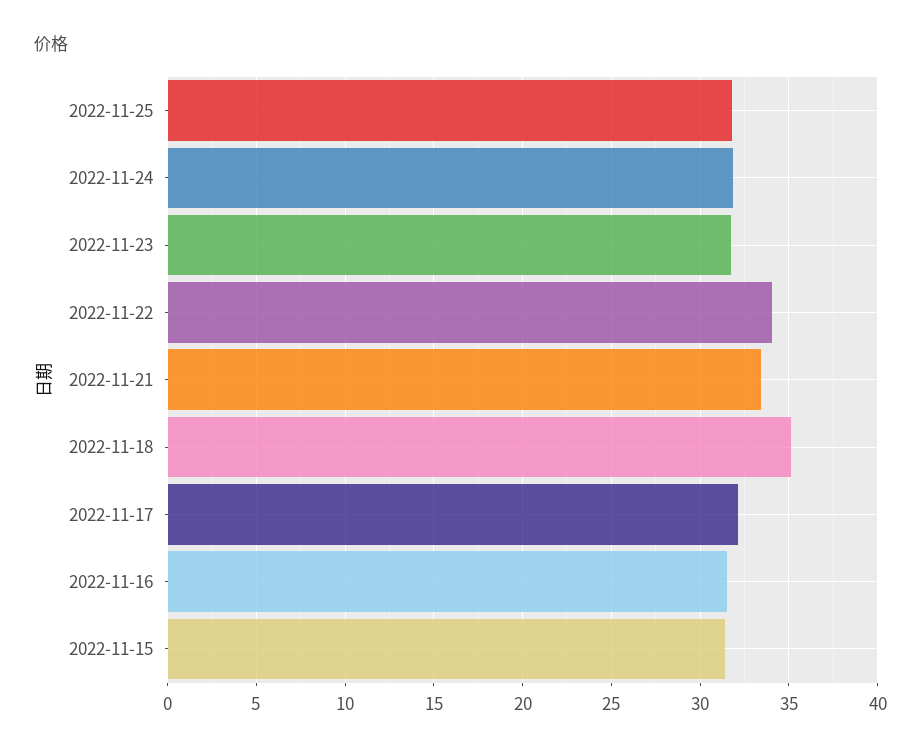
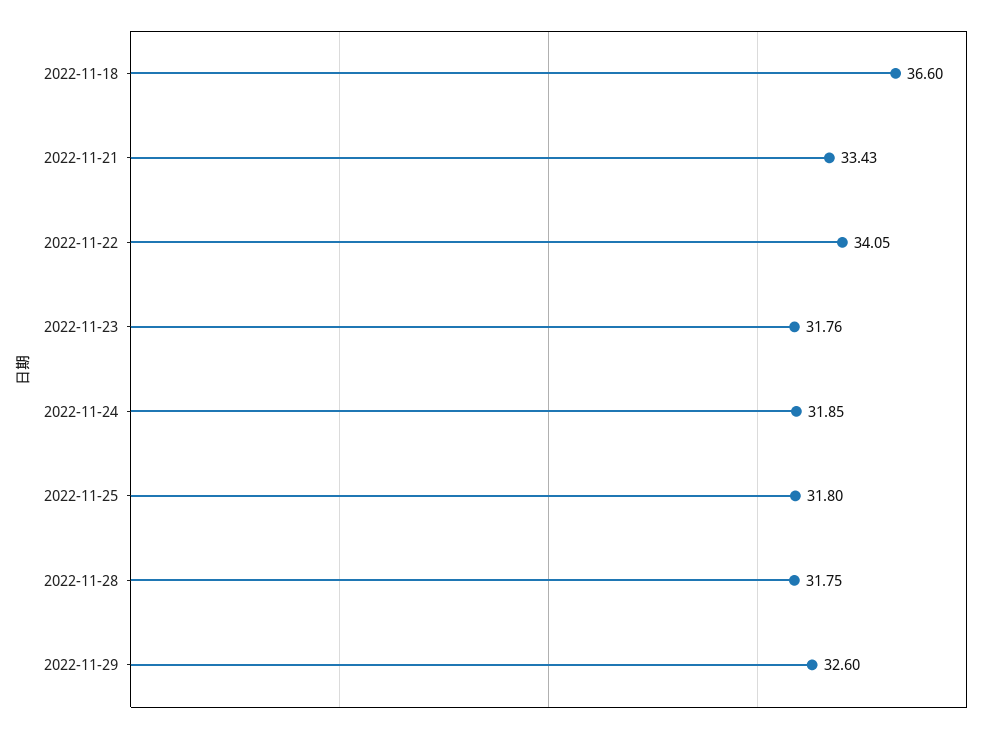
2022-11-18: 35 -> 36.6
2022-11-17: 32 -> none
2022-11-16: 31.5 -> none
2022-11-15: 31.5 -> none
2022-11-28: none -> 31.75
2022-11-29: none -> 32.6

